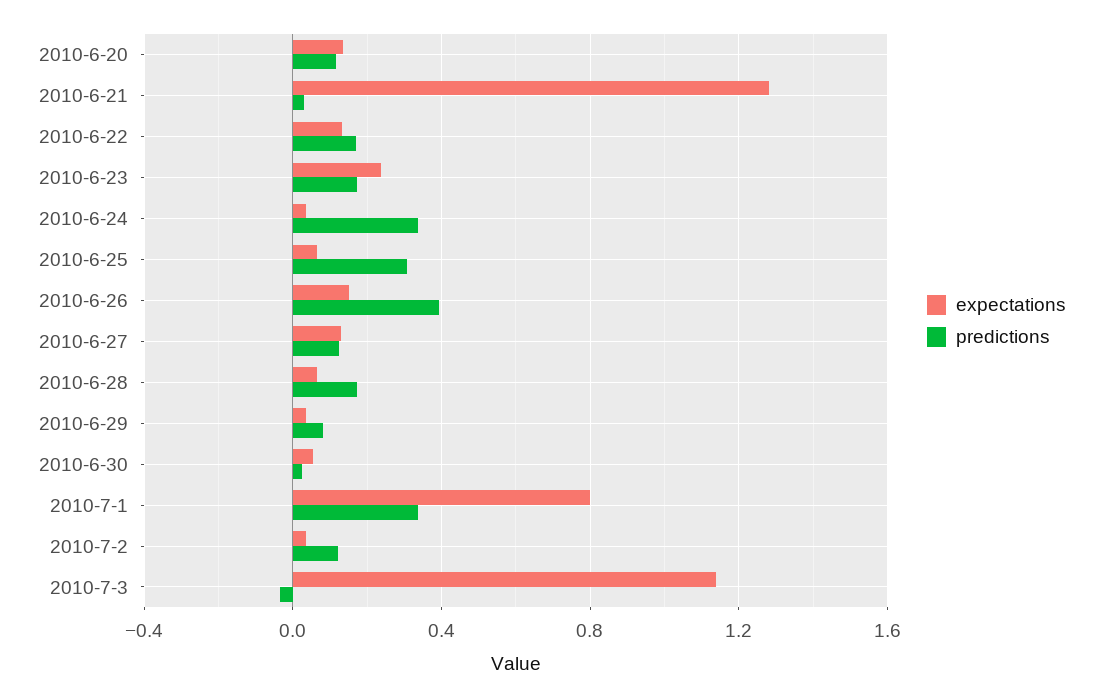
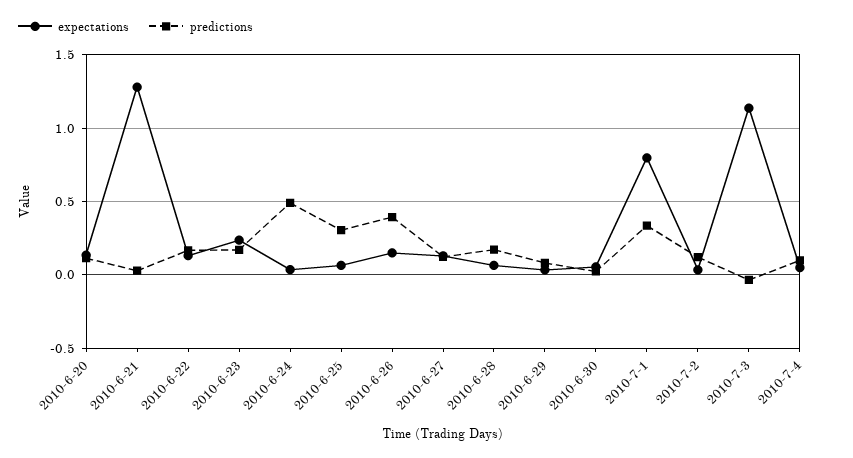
predictions, 2010-6-24: 0.35 -> 0.5
expectations, 2010-7-4: none -> 0.05
predictions, 2010-7-4: none -> 0.1

